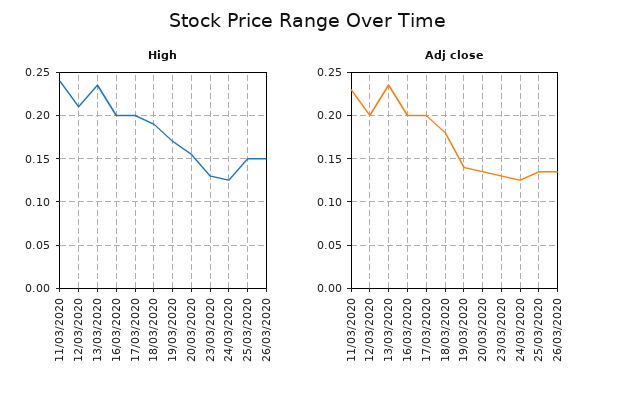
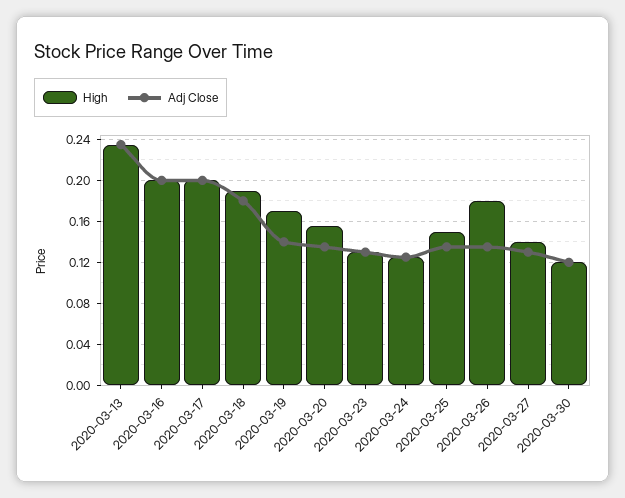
High, 11/03/2020: 0.24 -> none
High, 12/03/2020: 0.21 -> none
High, 26/03/2020: 0.15 -> 0.18
Adj close, 11/03/2020: 0.23 -> none
Adj close, 12/03/2020: 0.2 -> none
High, 2020-03-27: none -> 0.14
Adj close, 2020-03-27: none -> 0.13
High, 2020-03-30: none -> 0.12
Adj close, 2020-03-30: none -> 0.12

